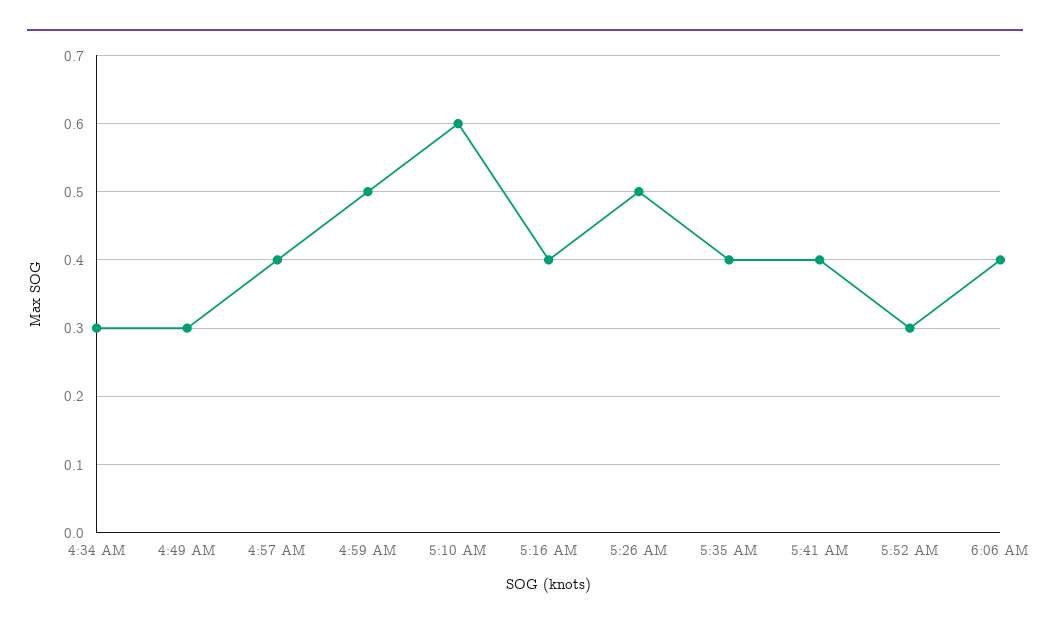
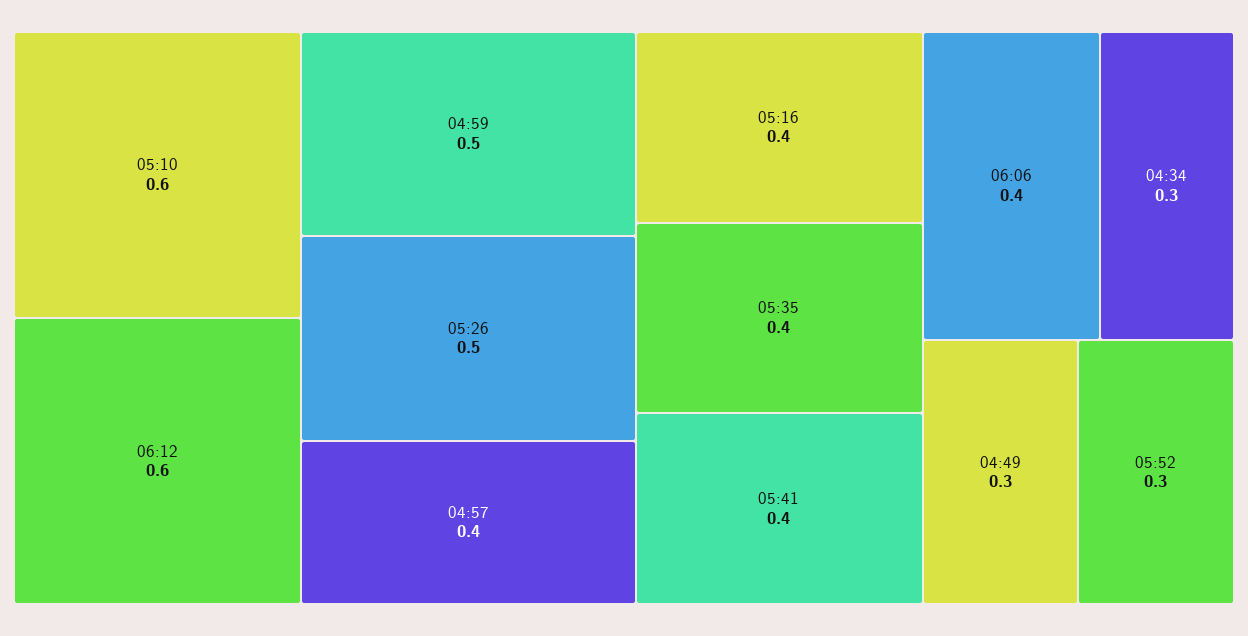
06:12: none -> 0.6

